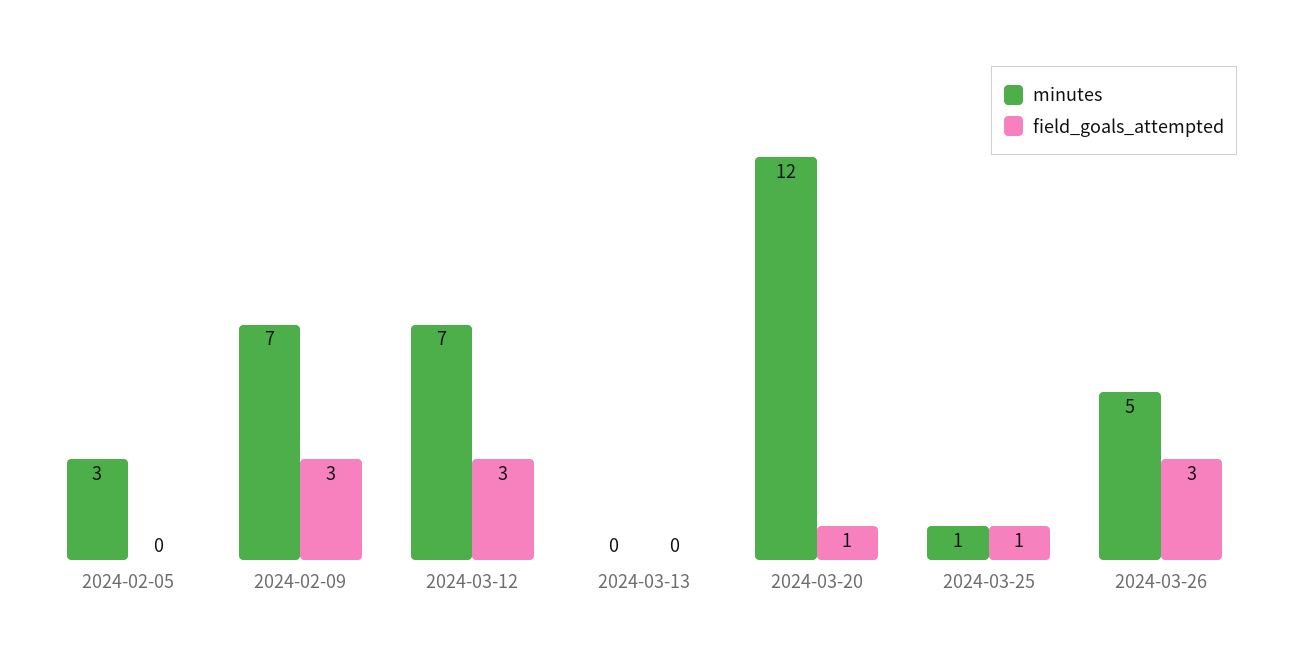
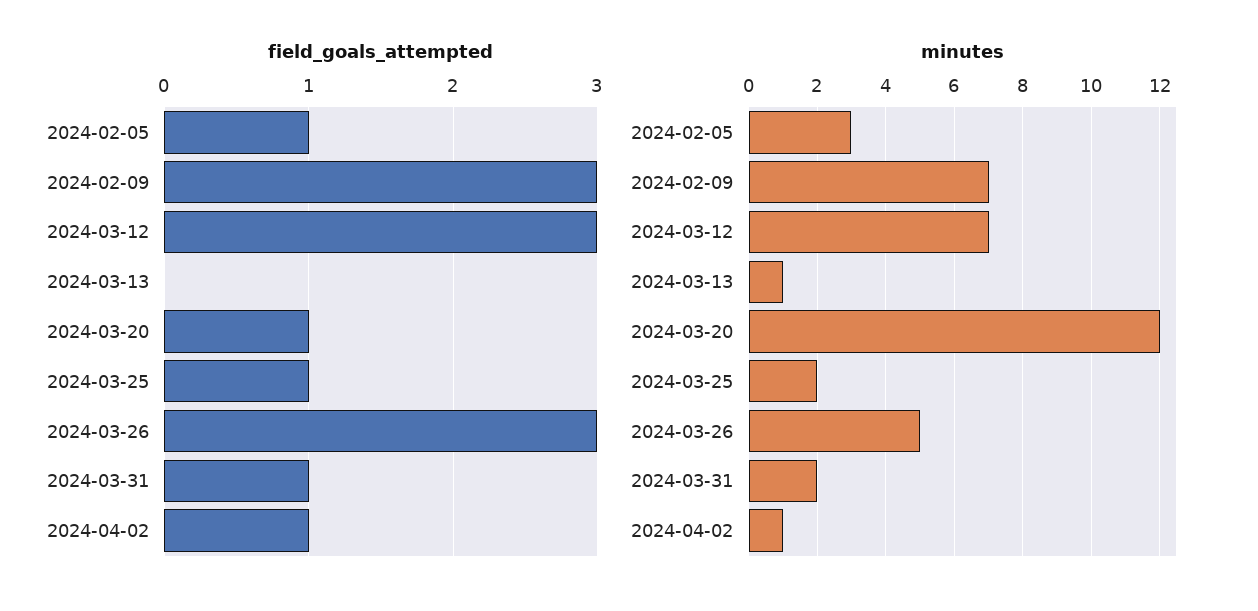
field_goals_attempted, 2024-02-05: 0 -> 1
minutes, 2024-03-13: 0 -> 1
minutes, 2024-03-25: 1 -> 2
field_goals_attempted, 2024-03-31: none -> 1
field_goals_attempted, 2024-04-02: none -> 1
minutes, 2024-03-31: none -> 2
minutes, 2024-04-02: none -> 1

